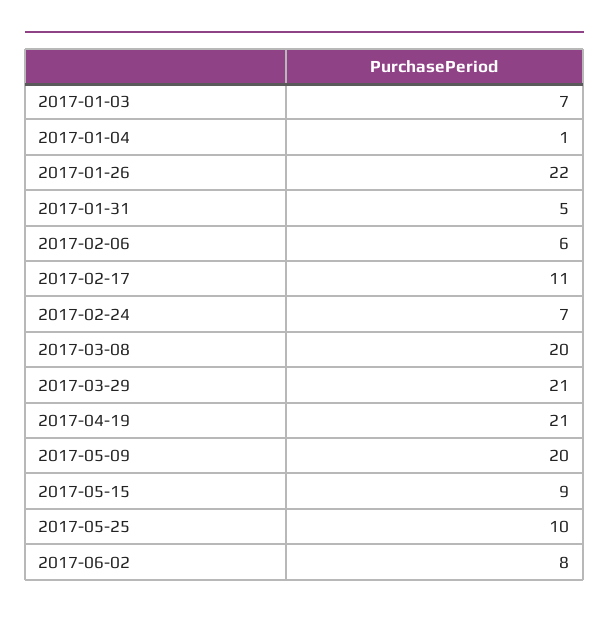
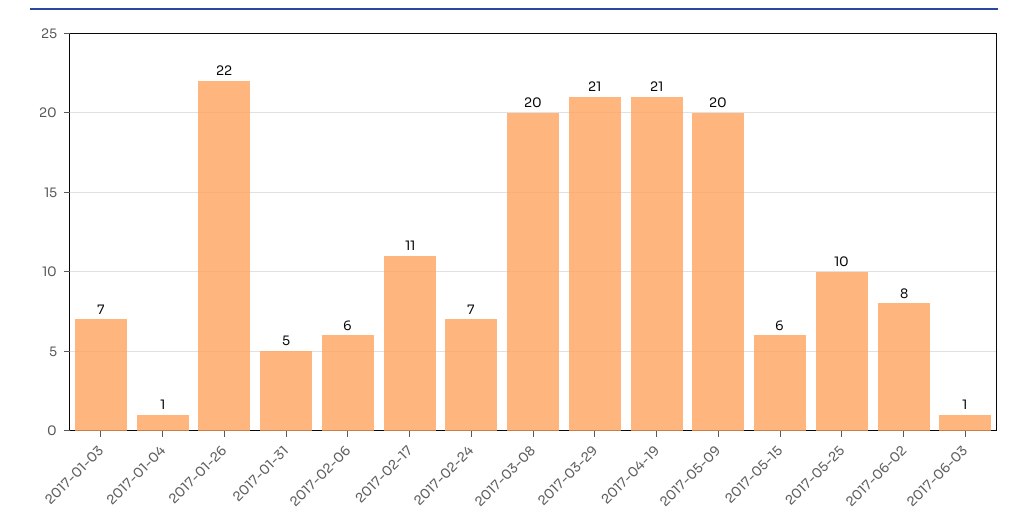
2017-05-15: 9 -> 6
2017-06-03: none -> 1

